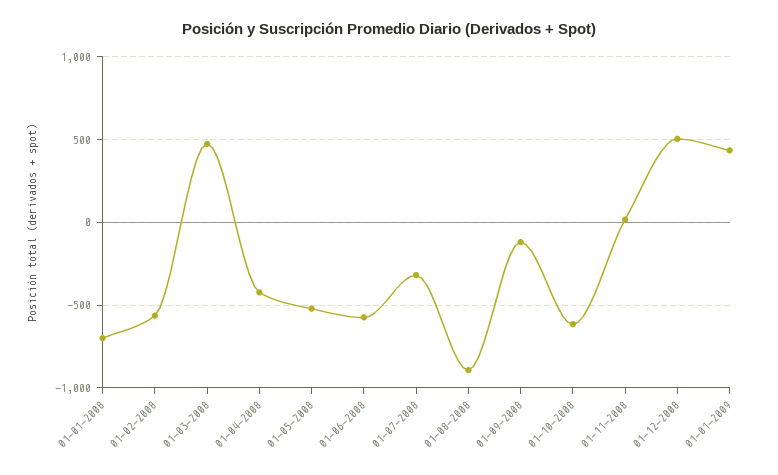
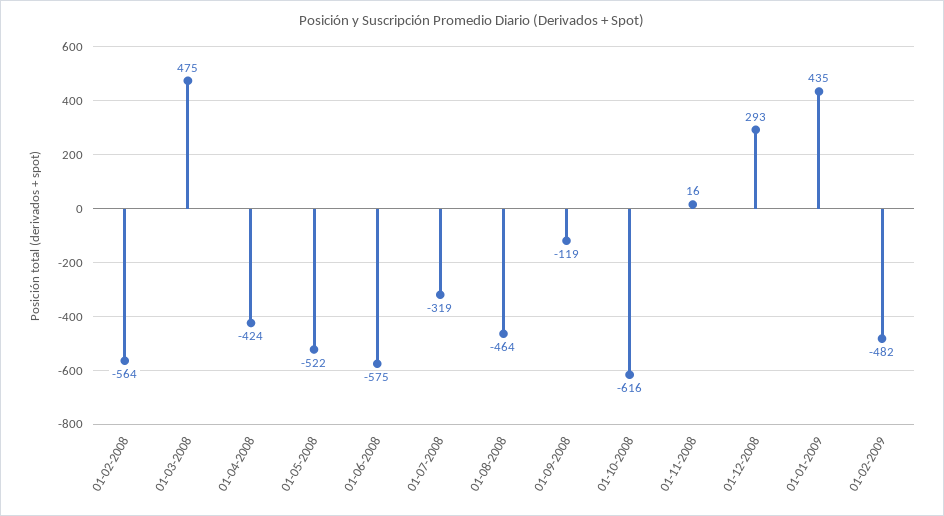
01-01-2008: -700 -> none
01-08-2008: -900 -> -464
01-12-2008: 500 -> 293
01-02-2009: none -> -482

